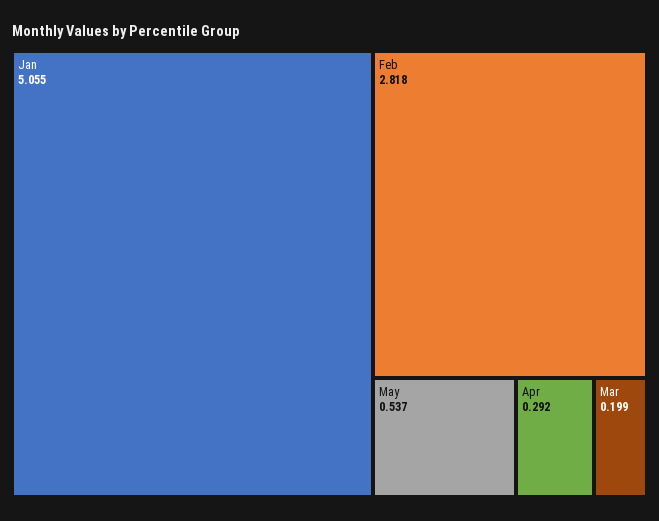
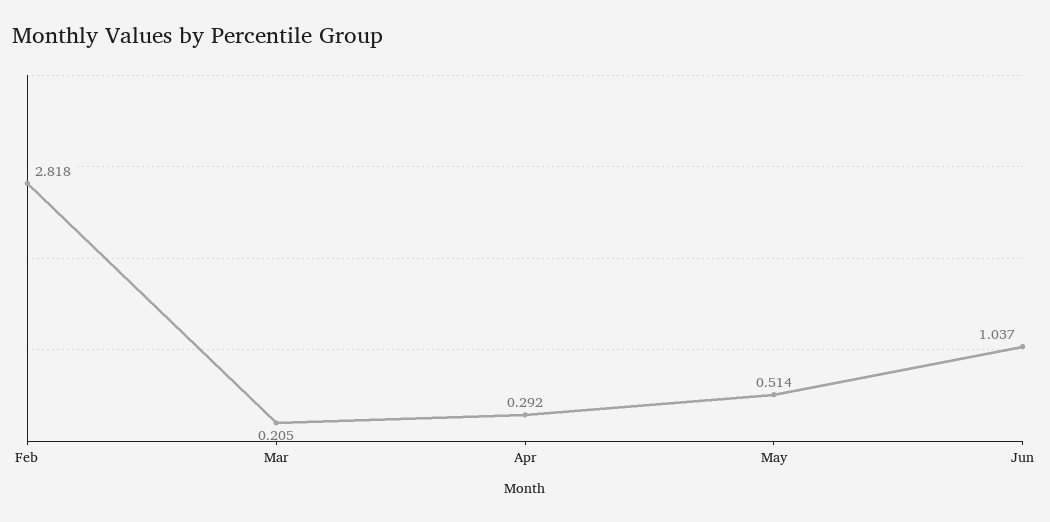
Jan: 5.055 -> none
May: 0.537 -> 0.514
Mar: 0.199 -> 0.205
Jun: none -> 1.037

